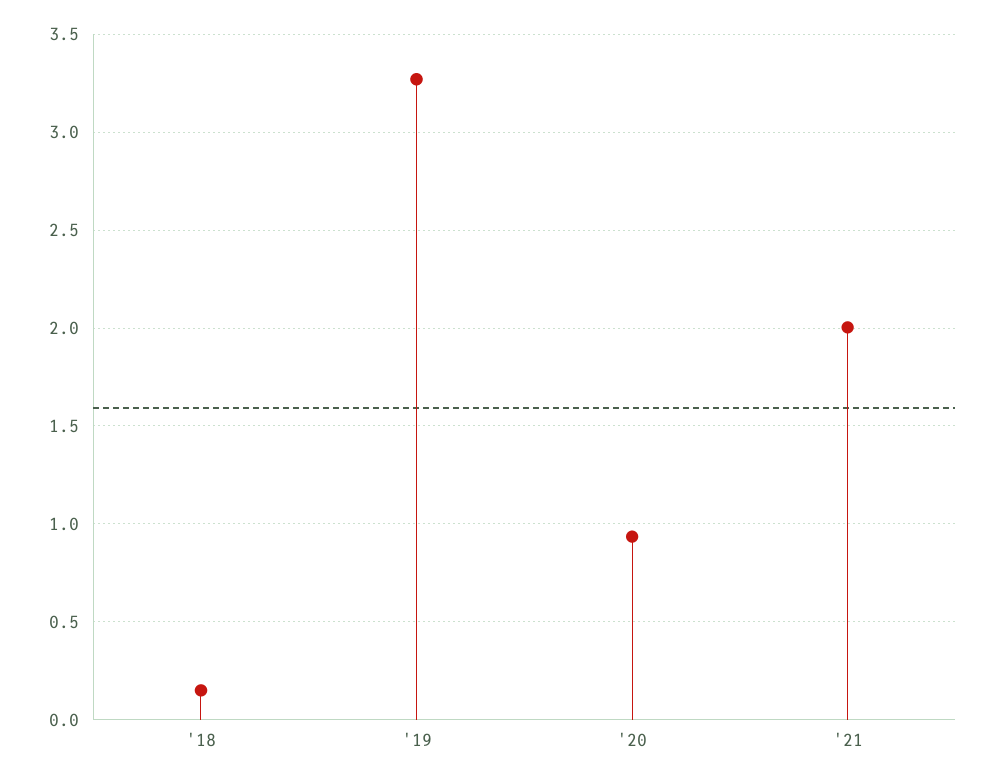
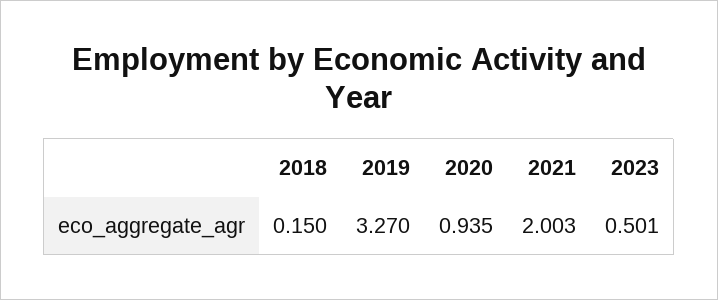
2023: none -> 0.501

